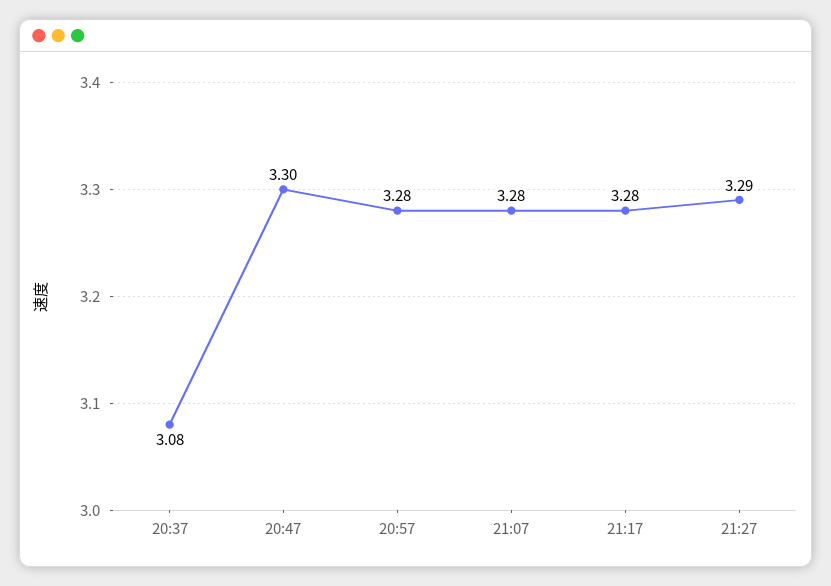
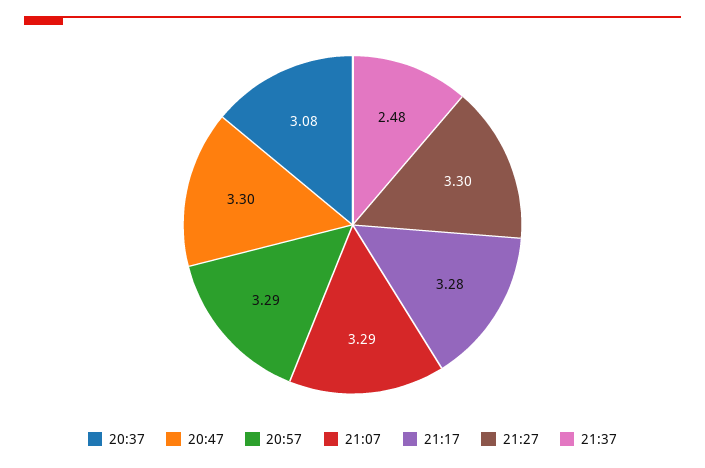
20:57: 3.28 -> 3.29
21:07: 3.28 -> 3.29
21:27: 3.29 -> 3.3
21:37: none -> 2.48

